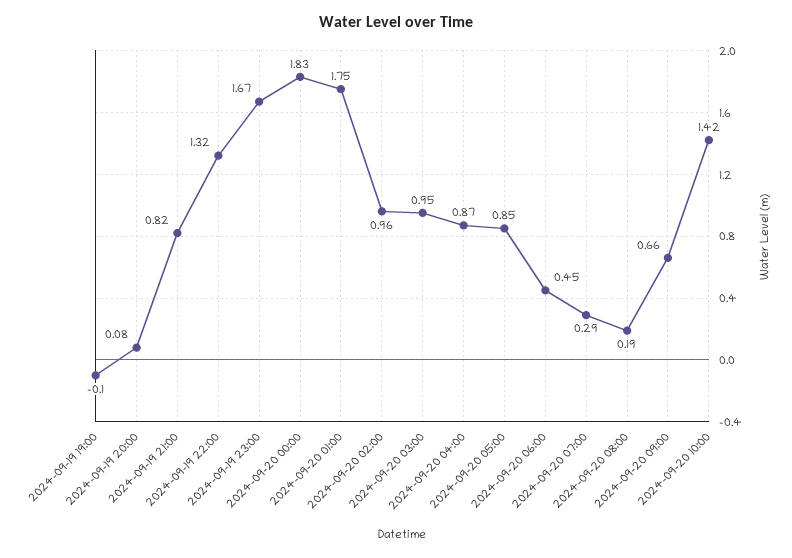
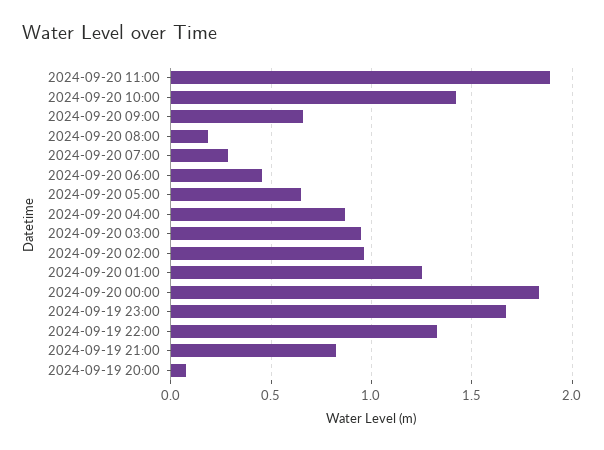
2024-09-19 19:00: -0.1 -> none
2024-09-20 01:00: 1.75 -> 1.25
2024-09-20 05:00: 0.85 -> 0.65
2024-09-20 11:00: none -> 1.9

